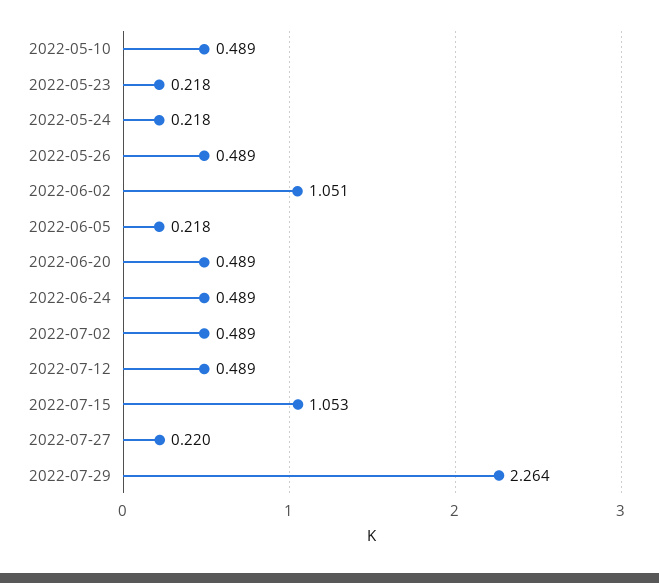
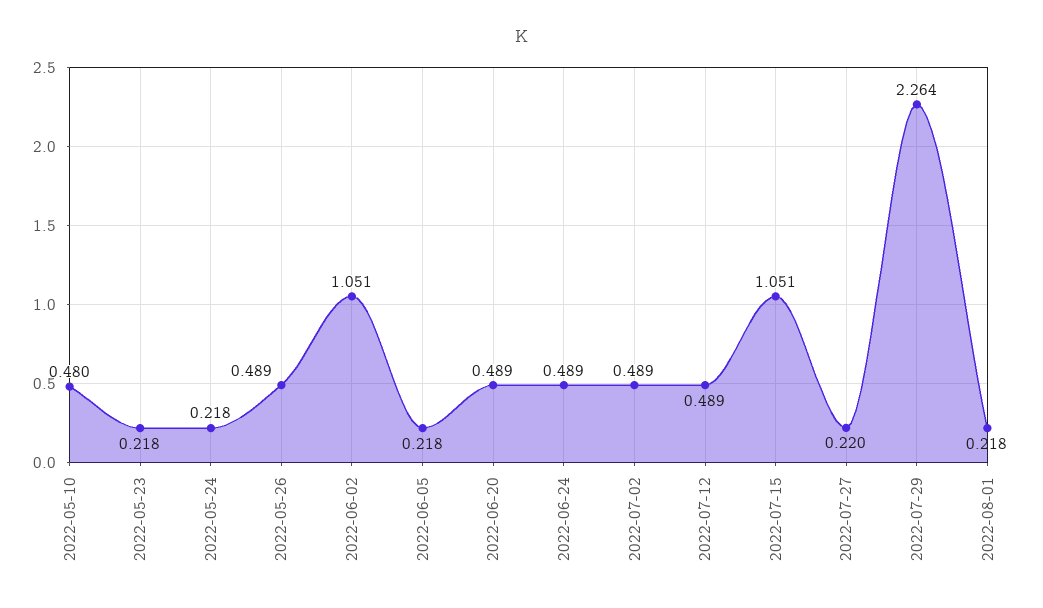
2022-05-10: 0.489 -> 0.48
2022-07-15: 1.053 -> 1.051
2022-08-01: none -> 0.218

